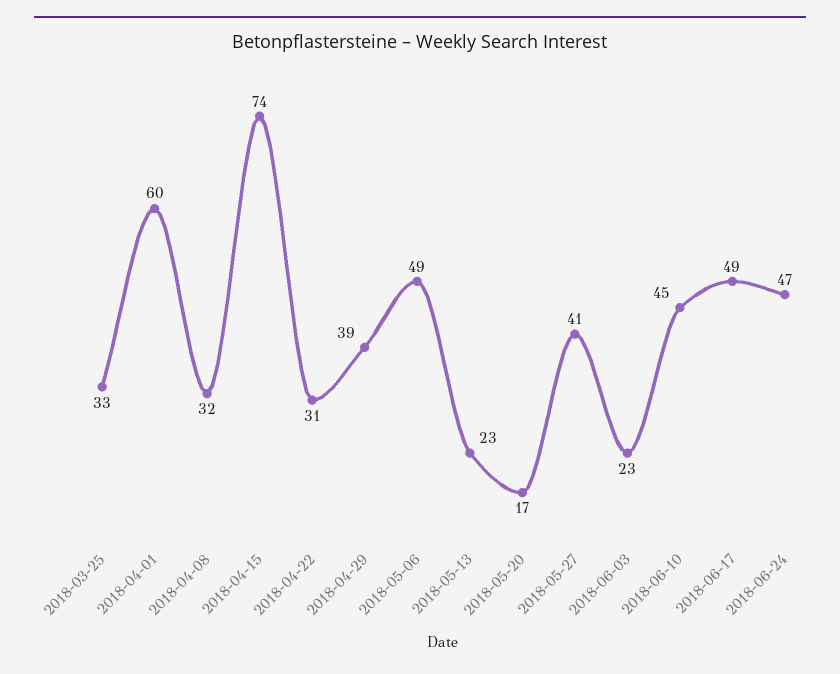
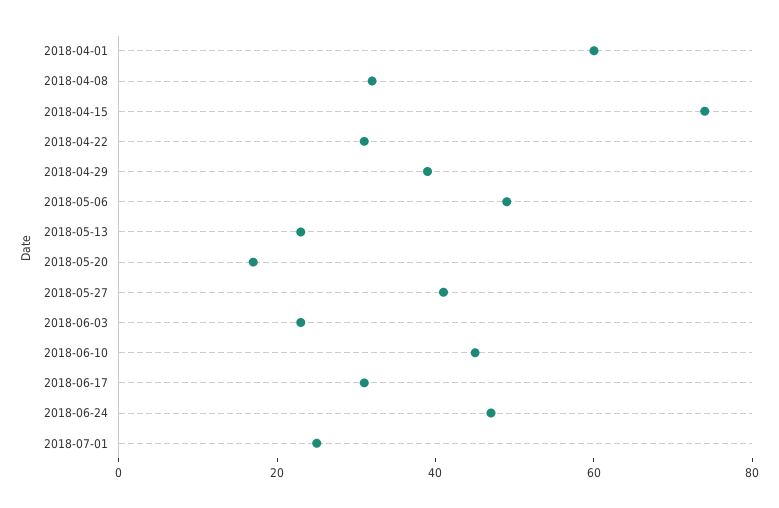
2018-03-25: 33 -> none
2018-06-17: 49 -> 30
2018-07-01: none -> 25

